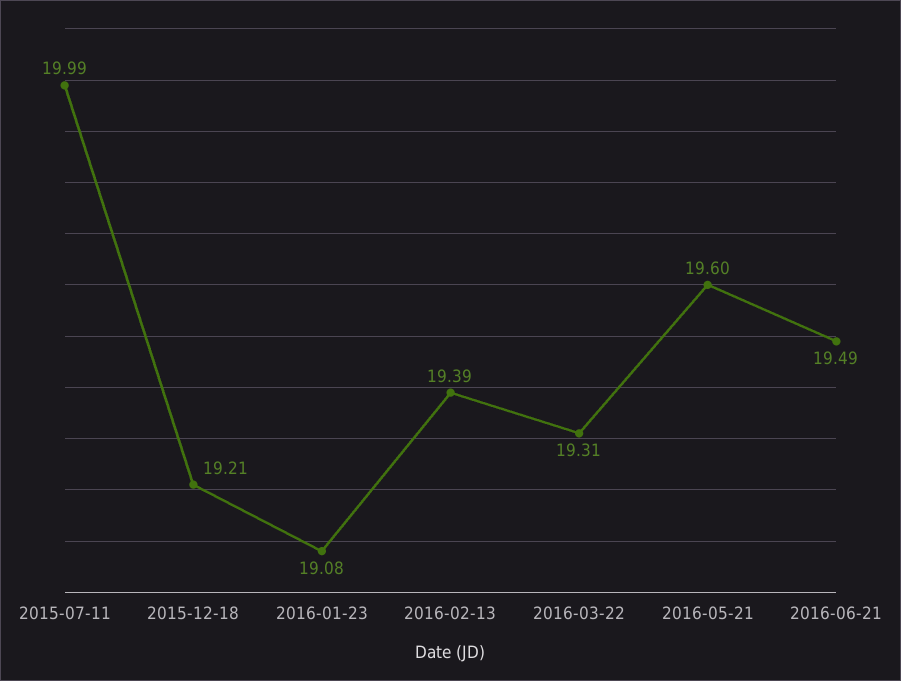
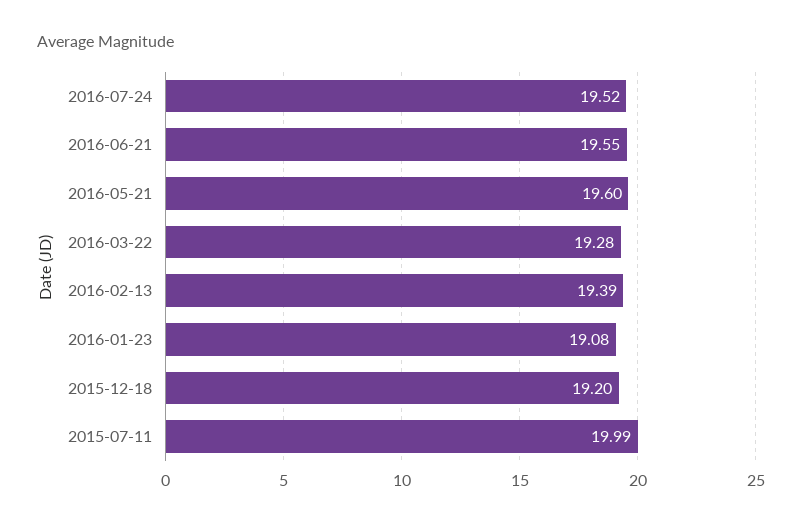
2015-12-18: 19.21 -> 19.2
2016-03-22: 19.31 -> 19.28
2016-06-21: 19.49 -> 19.55
2016-07-24: none -> 19.52

